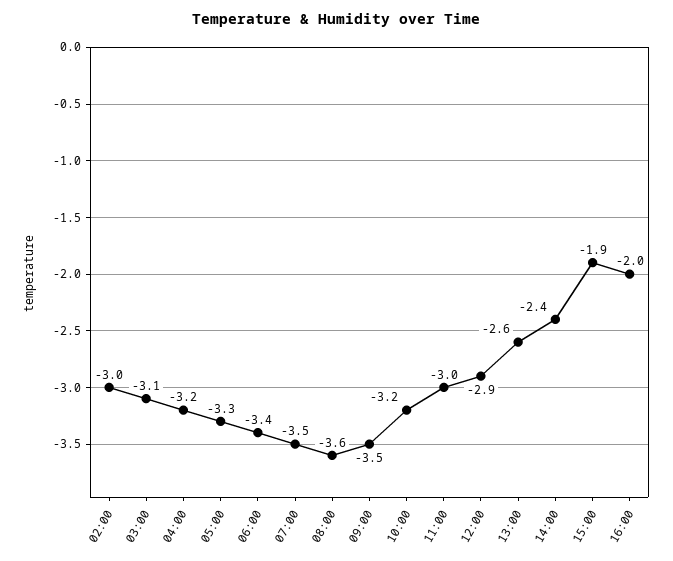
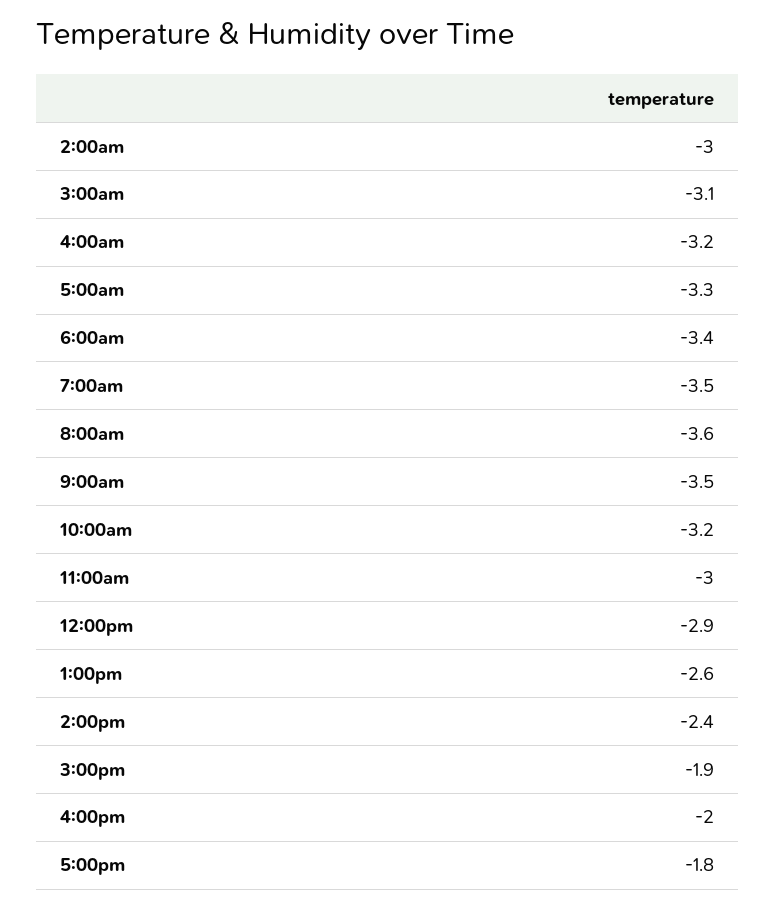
5:00pm: none -> -1.8

